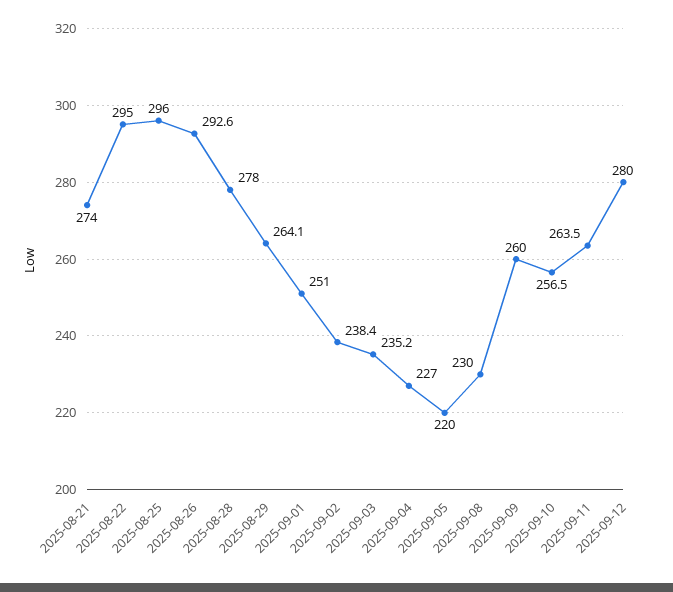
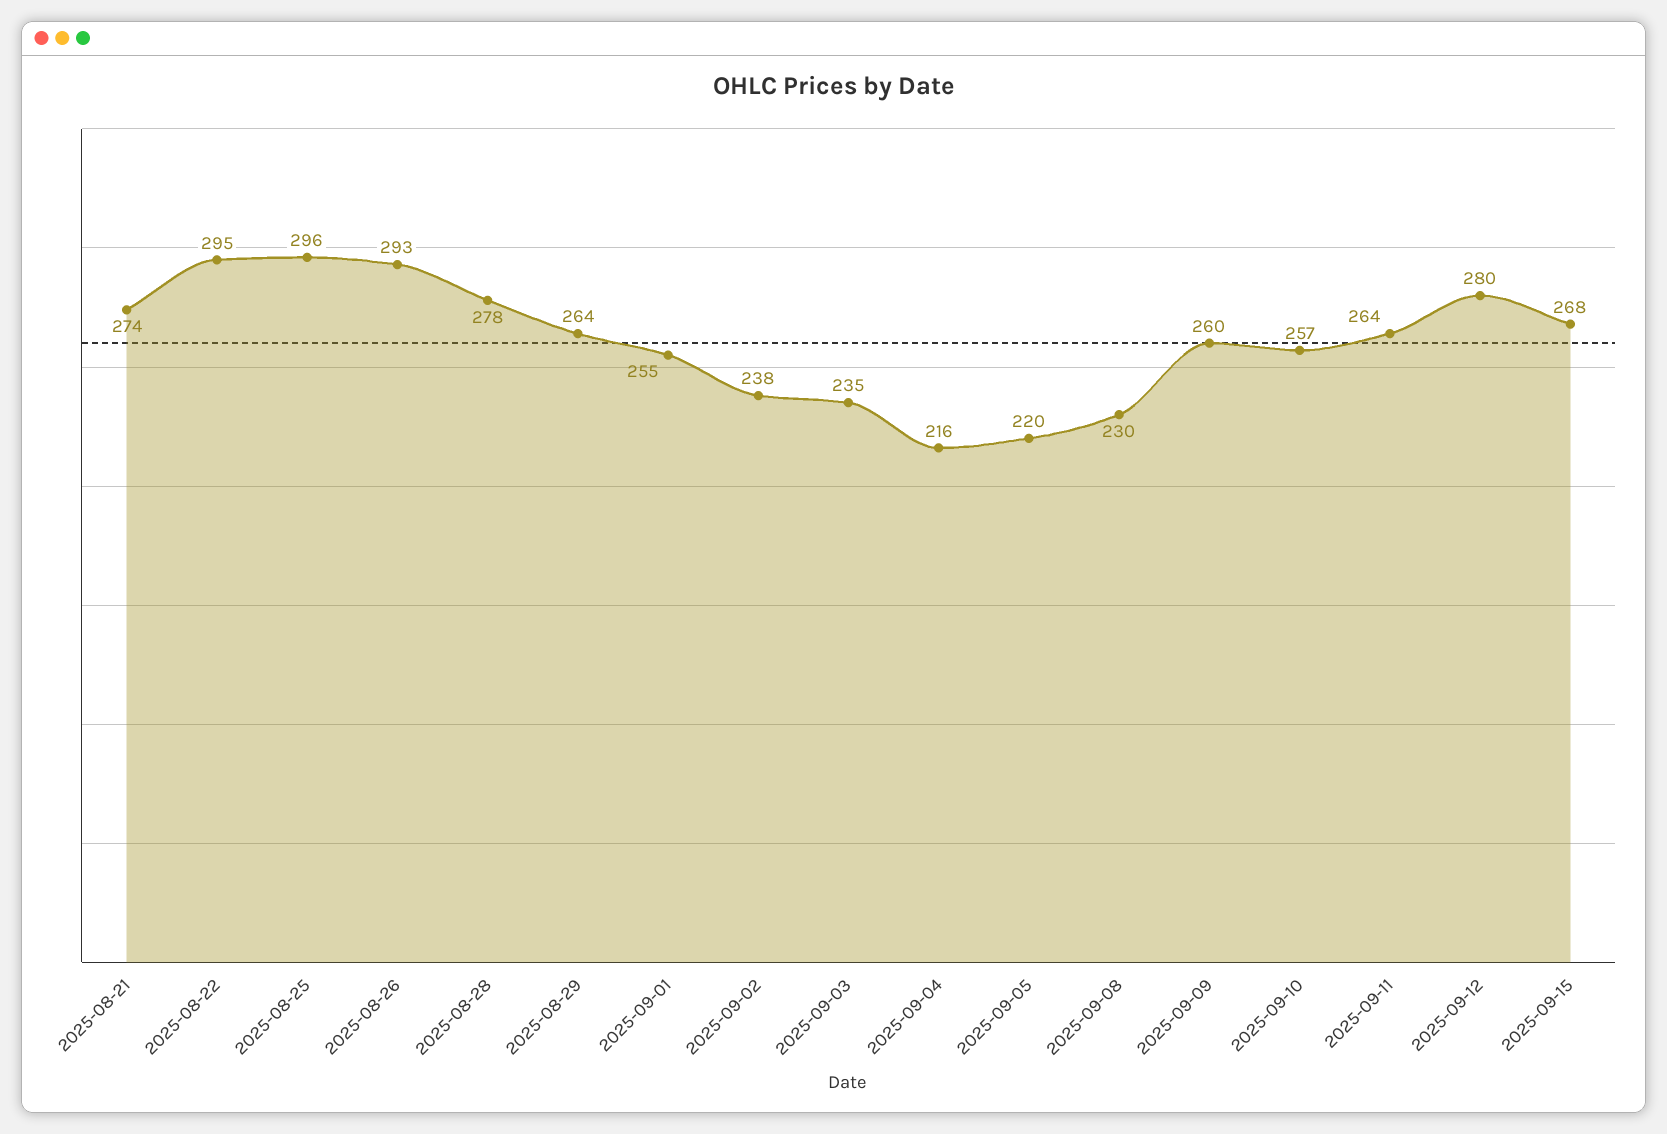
2025-09-01: 251 -> 255
2025-09-04: 227 -> 216
2025-09-15: none -> 268

